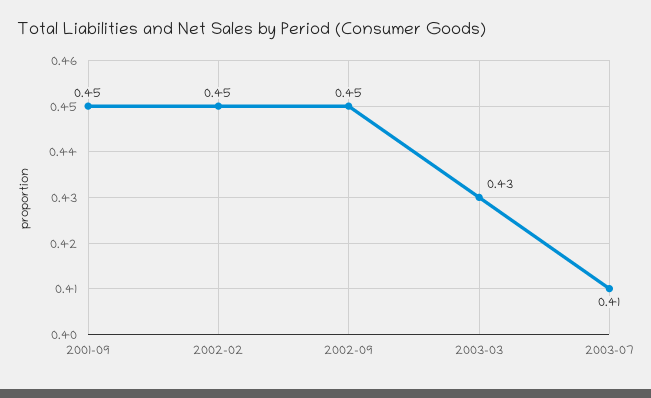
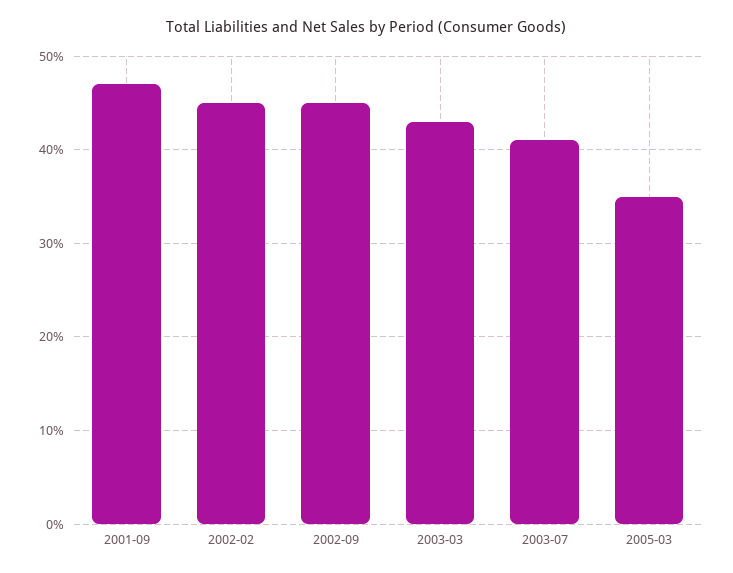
2001-09: 0.45 -> 0.47
2005-03: none -> 0.35

